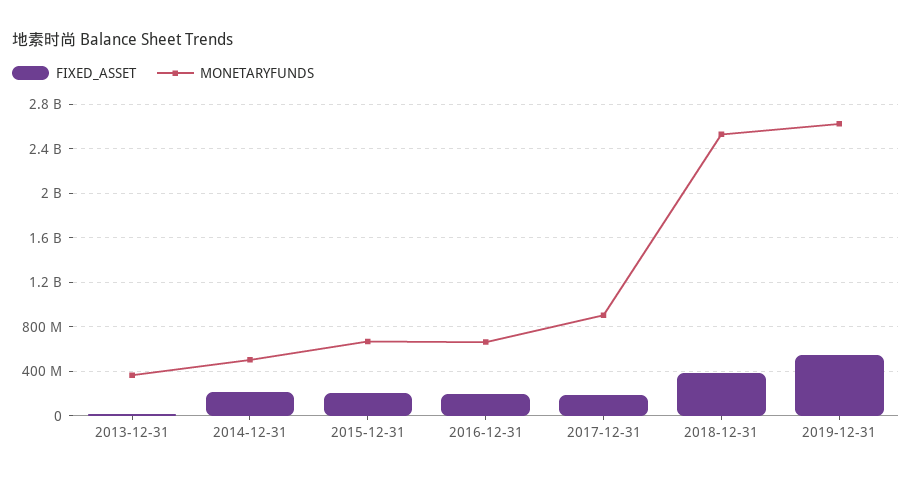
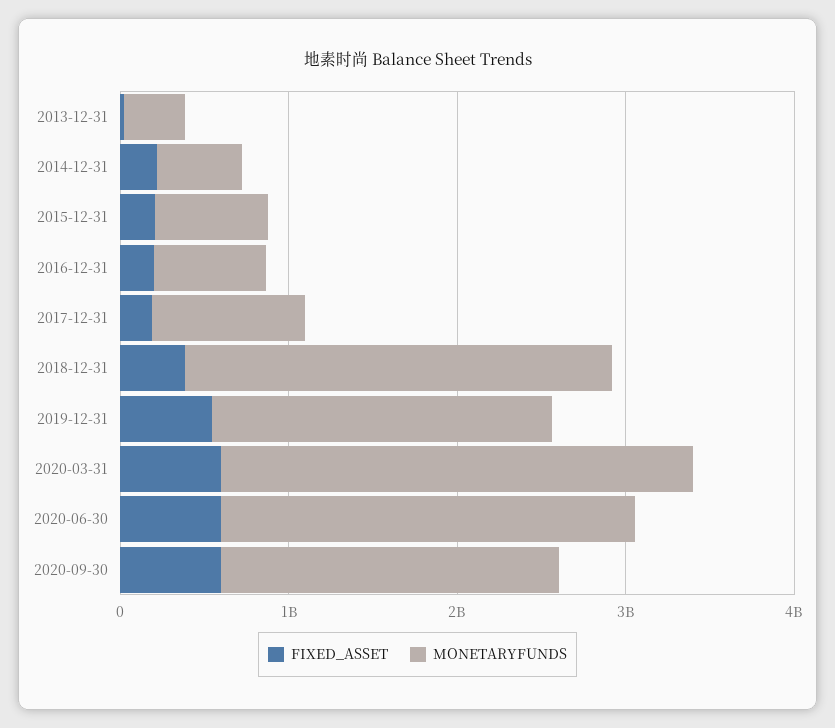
MONETARYFUNDS, 2019-12-31: 2600000000 -> 2000000000
FIXED_ASSET, 2020-03-31: none -> 600000000
MONETARYFUNDS, 2020-03-31: none -> 2800000000
FIXED_ASSET, 2020-06-30: none -> 600000000
MONETARYFUNDS, 2020-06-30: none -> 2400000000
FIXED_ASSET, 2020-09-30: none -> 600000000
MONETARYFUNDS, 2020-09-30: none -> 2000000000

